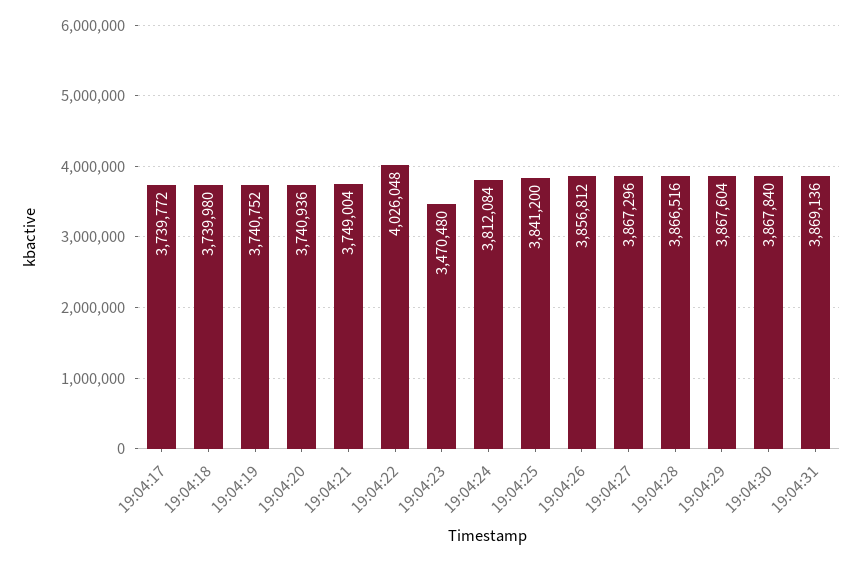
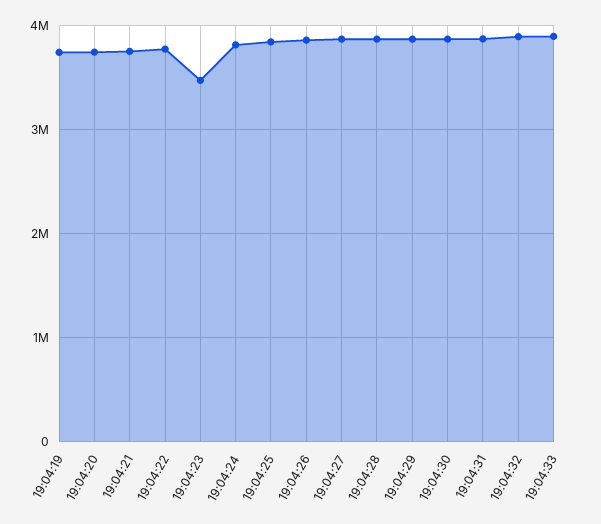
19:04:17: 3739772 -> none
19:04:18: 3739980 -> none
19:04:22: 4026048 -> 3800000
19:04:32: none -> 3900000
19:04:33: none -> 3900000

